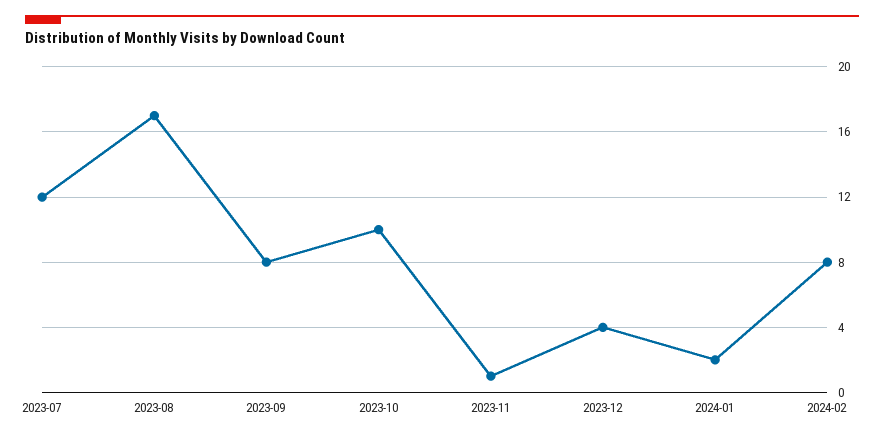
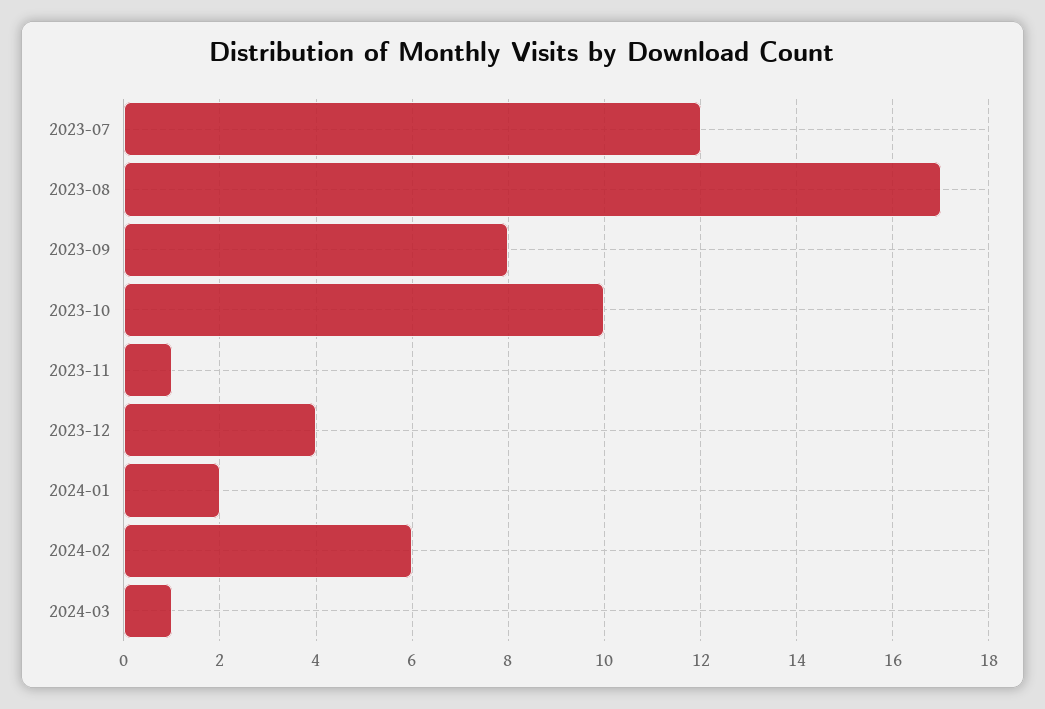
2024-02: 8 -> 6
2024-03: none -> 1

